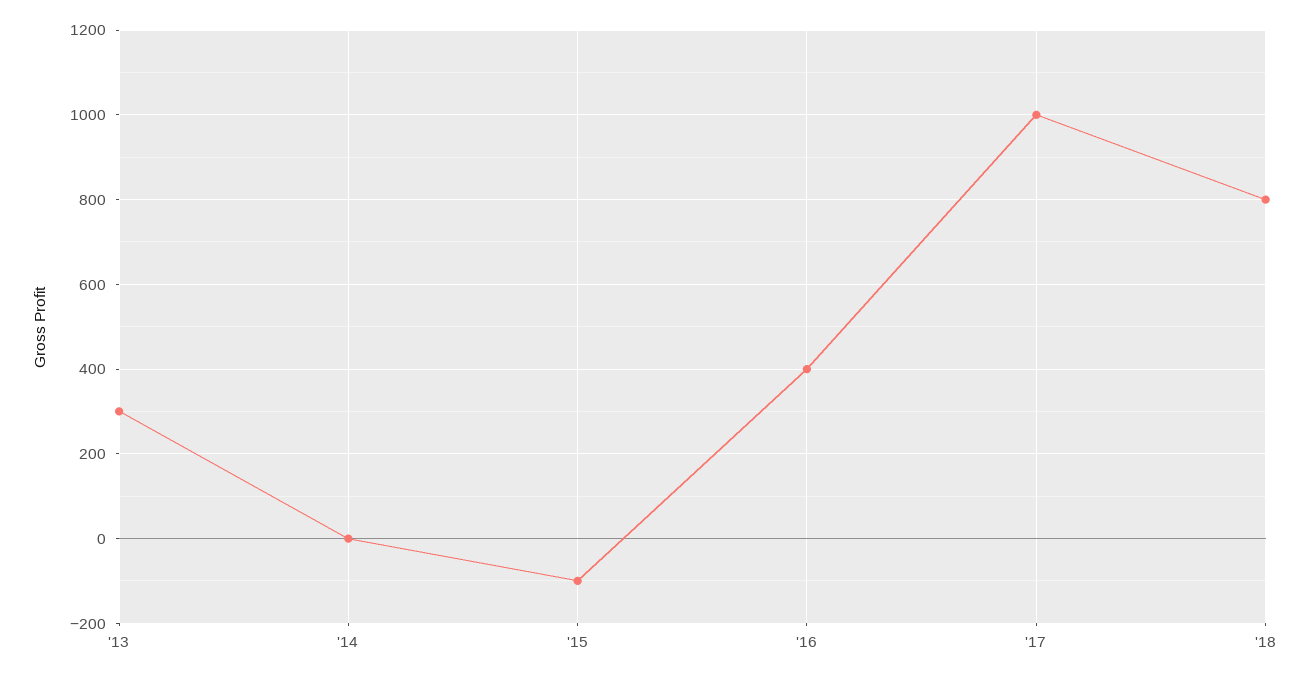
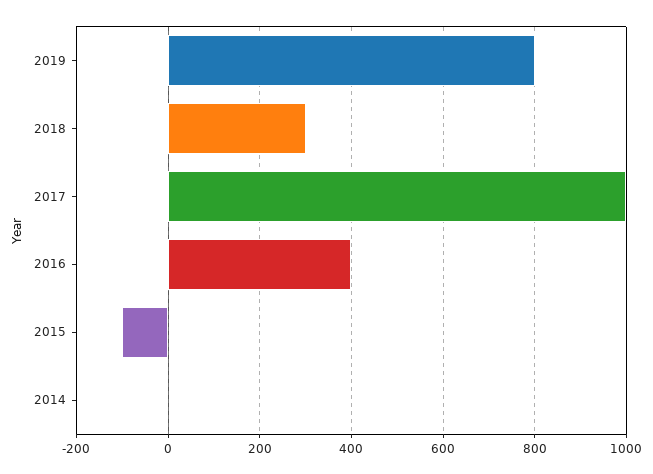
'13: 300 -> none
'18: 800 -> 300
2019: none -> 800

